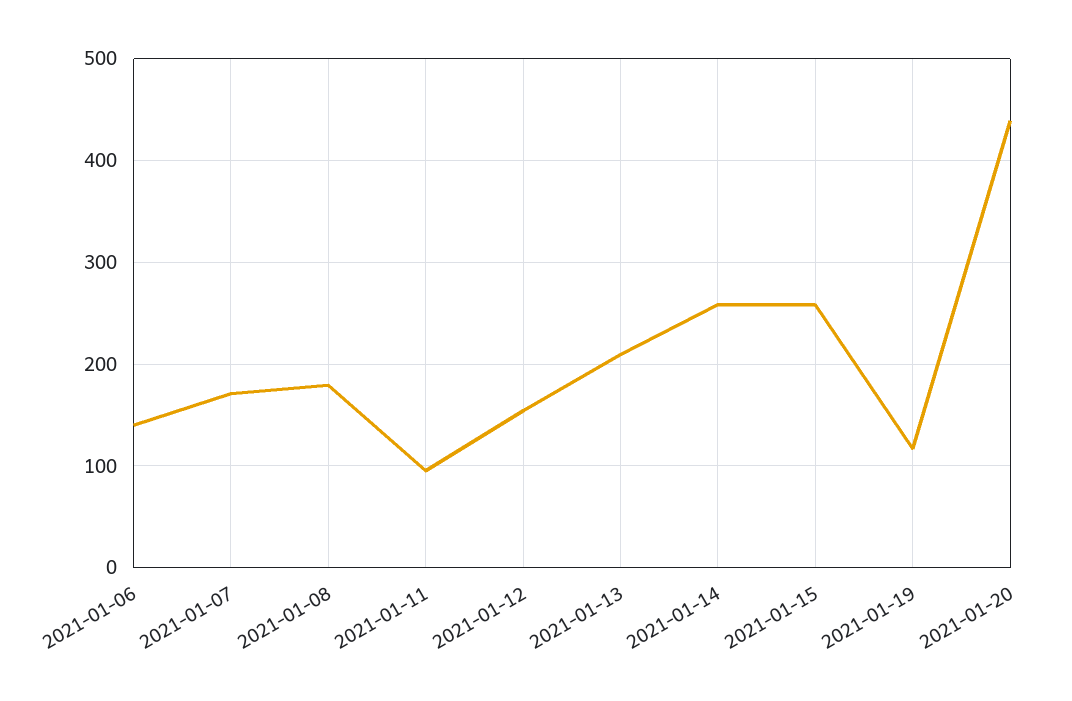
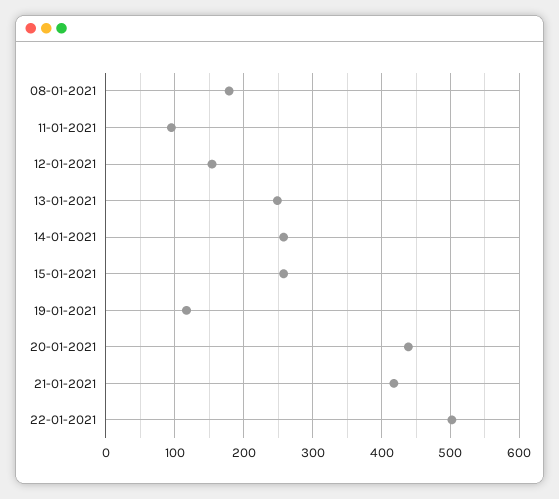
2021-01-06: 140 -> none
2021-01-07: 170 -> none
2021-01-13: 210 -> 250
21-01-2021: none -> 420
22-01-2021: none -> 500

